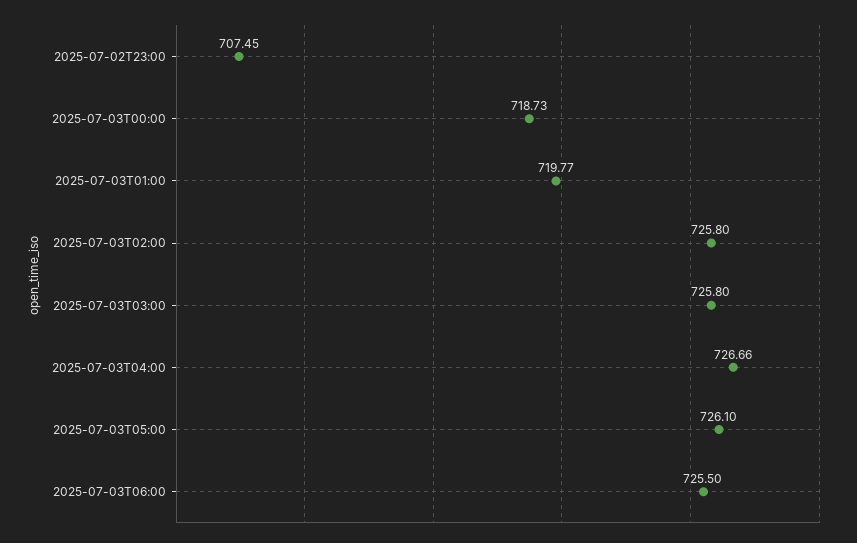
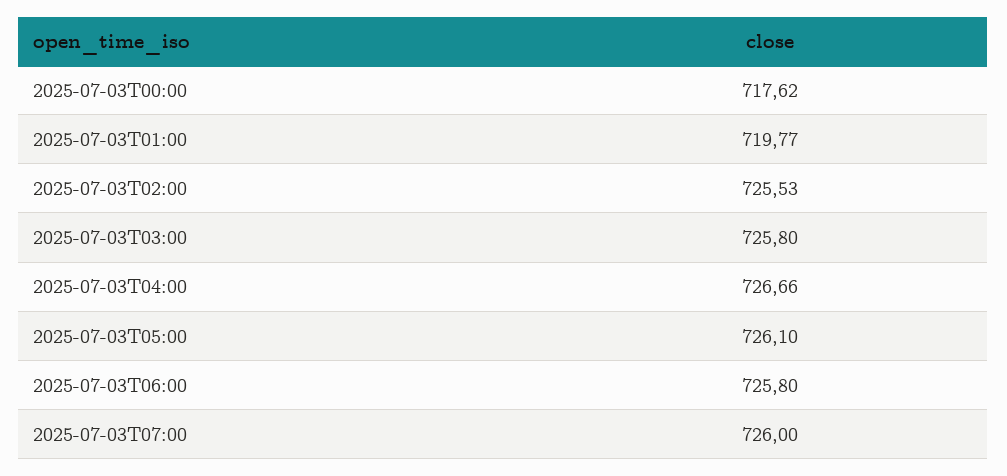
2025-07-02T23:00: 707.45 -> none
2025-07-03T00:00: 718.73 -> 717.62
2025-07-03T02:00: 725.8 -> 725.53
2025-07-03T06:00: 725.5 -> 725.8
2025-07-03T07:00: none -> 726

